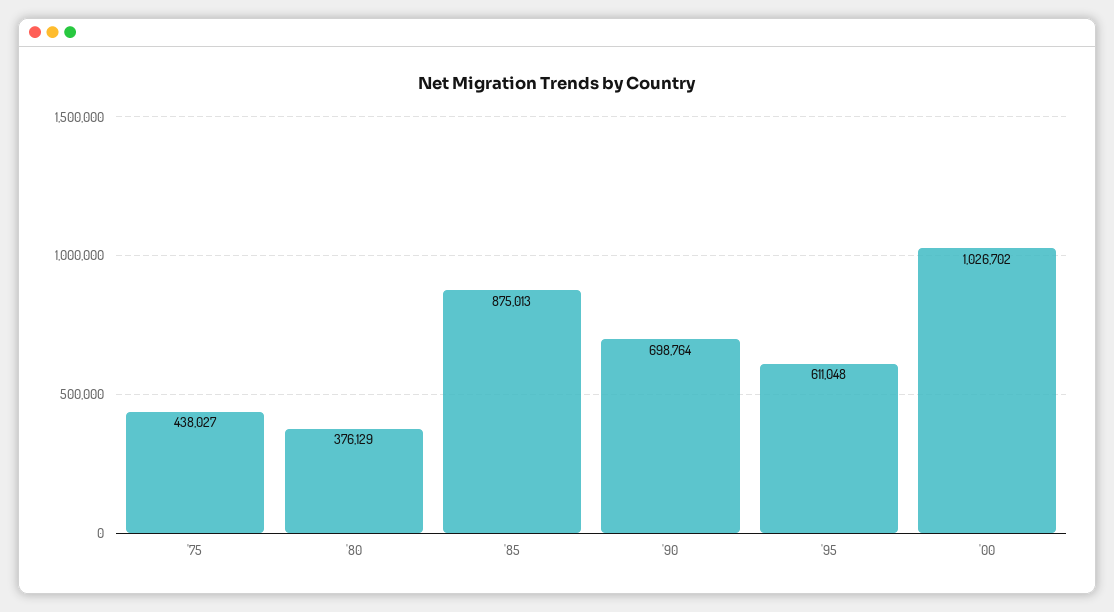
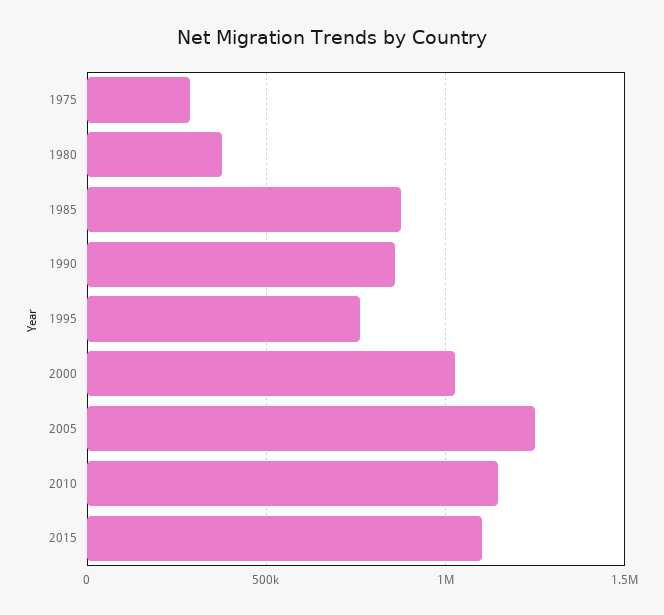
'75: 438027 -> 300000
'90: 698764 -> 850000
'95: 611048 -> 750000
2005: none -> 1250000
2010: none -> 1150000
2015: none -> 1100000

